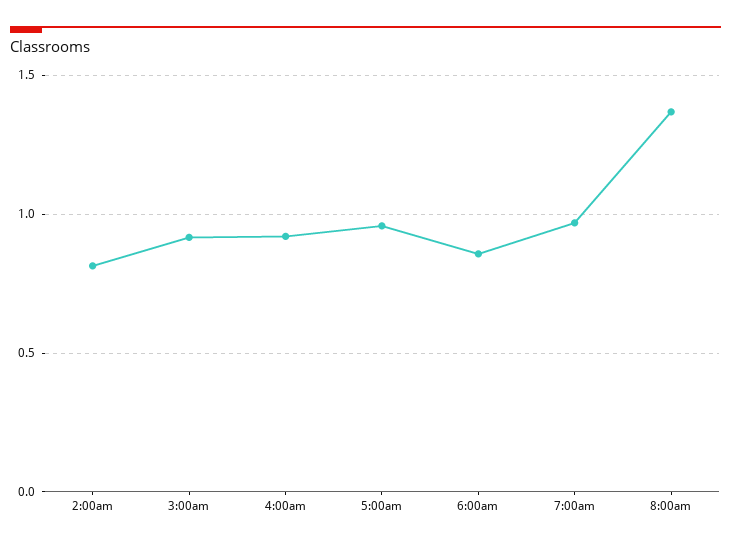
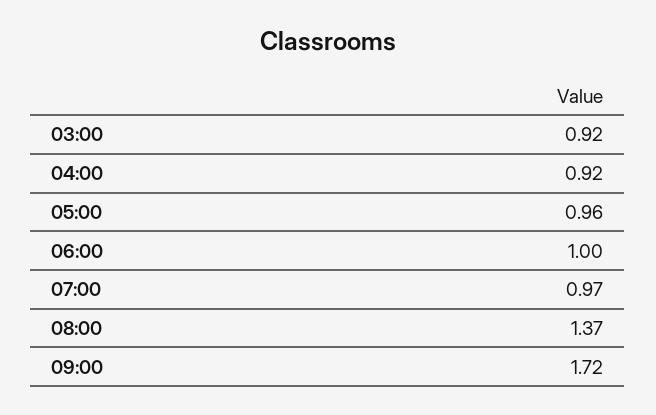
2:00am: 0.8 -> none
6:00am: 0.85 -> 1
09:00: none -> 1.72

